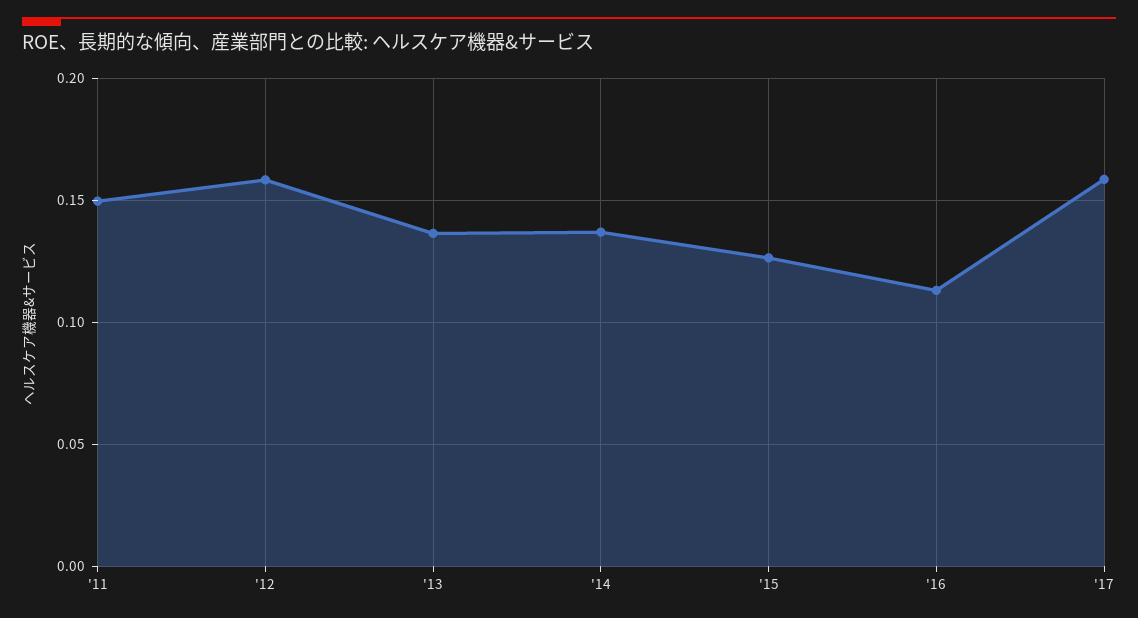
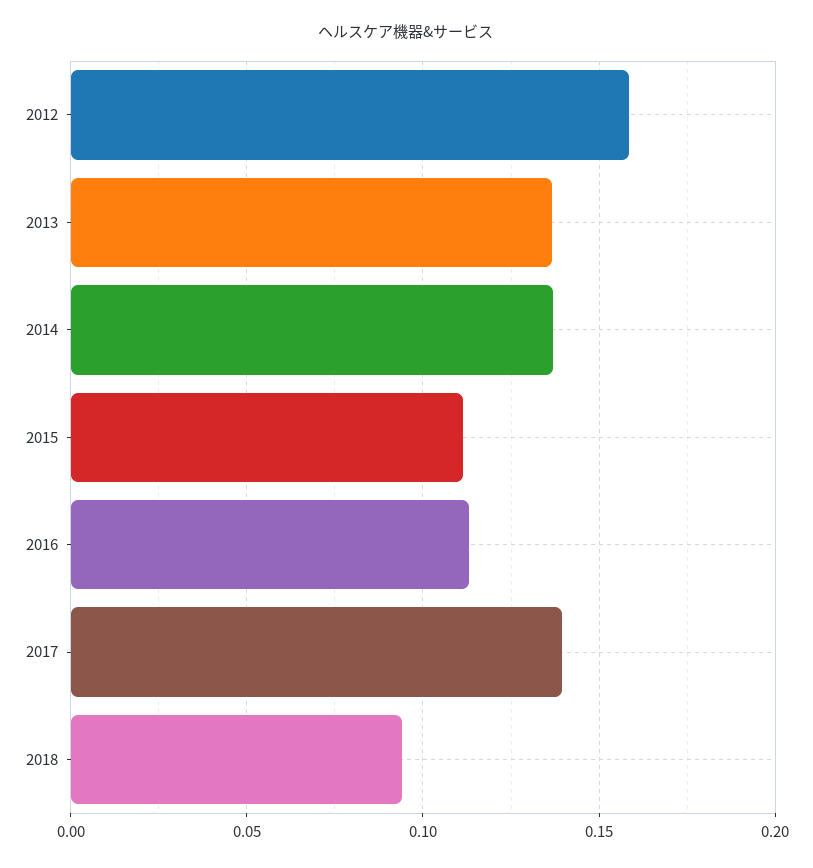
'11: 0.15 -> none
'15: 0.125 -> 0.11
'17: 0.16 -> 0.14
2018: none -> 0.095

